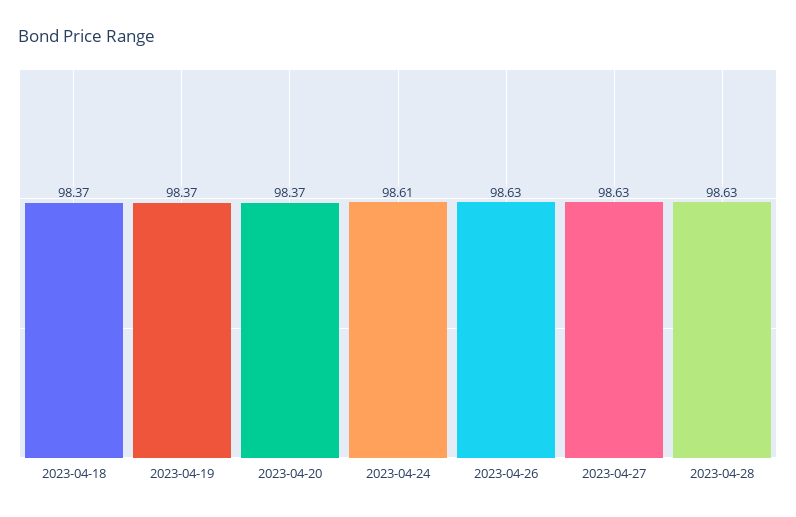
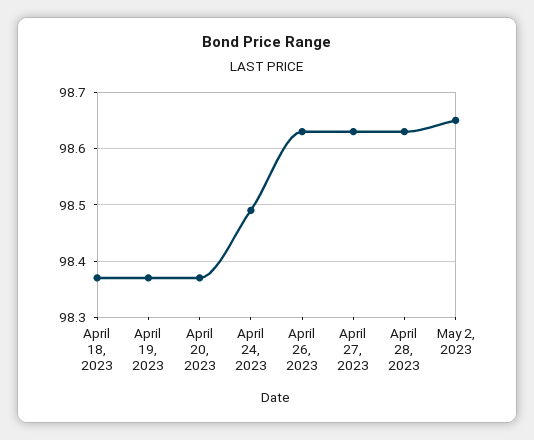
2023-04-24: 98.61 -> 98.5
May 2, 2023: none -> 98.65

